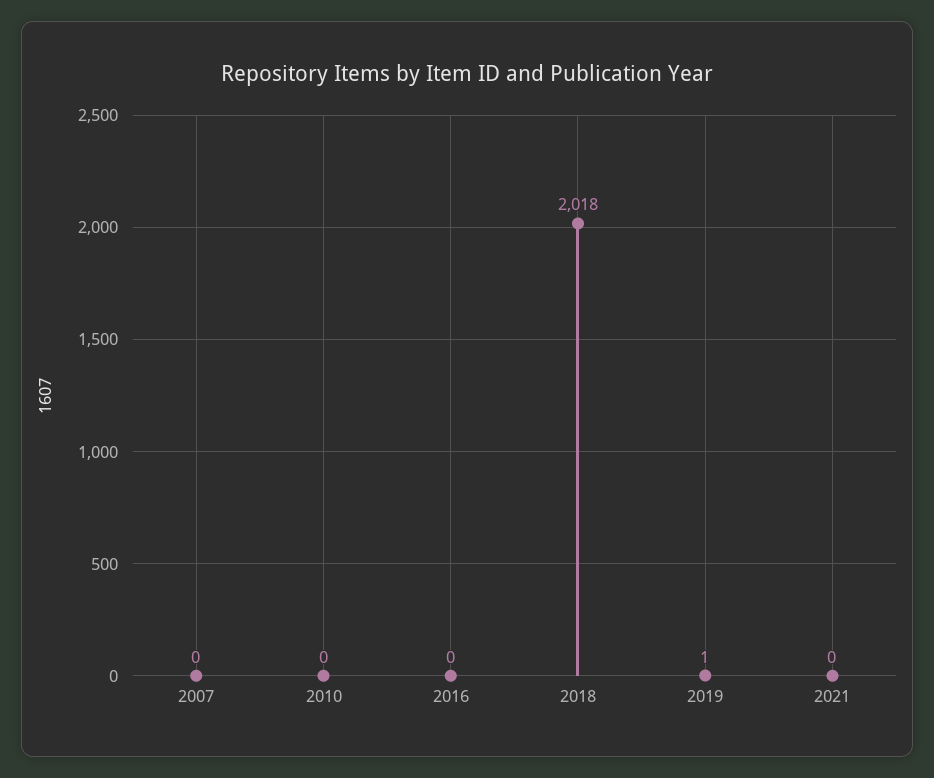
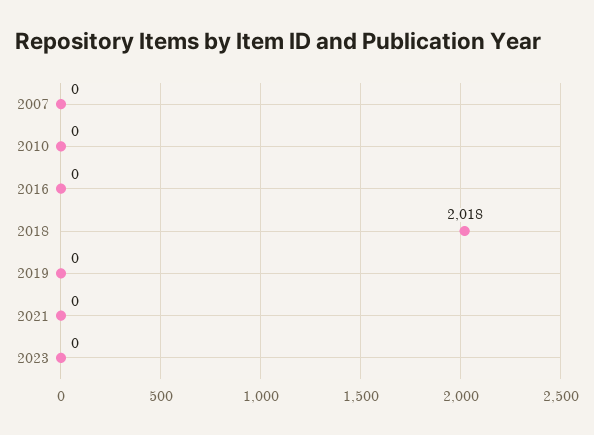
2019: 1 -> 0
2023: none -> 0

